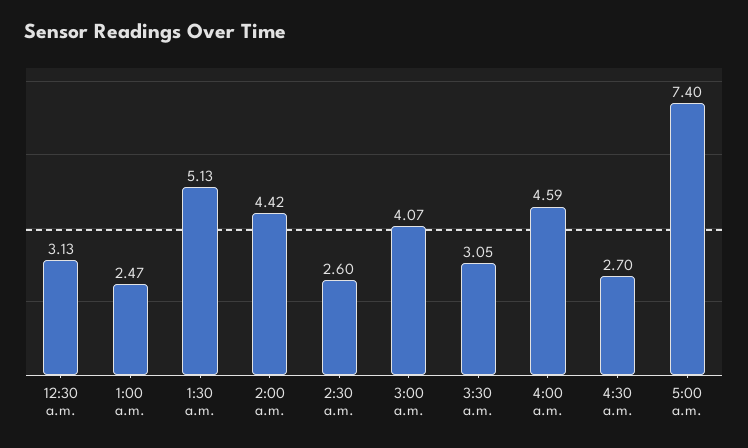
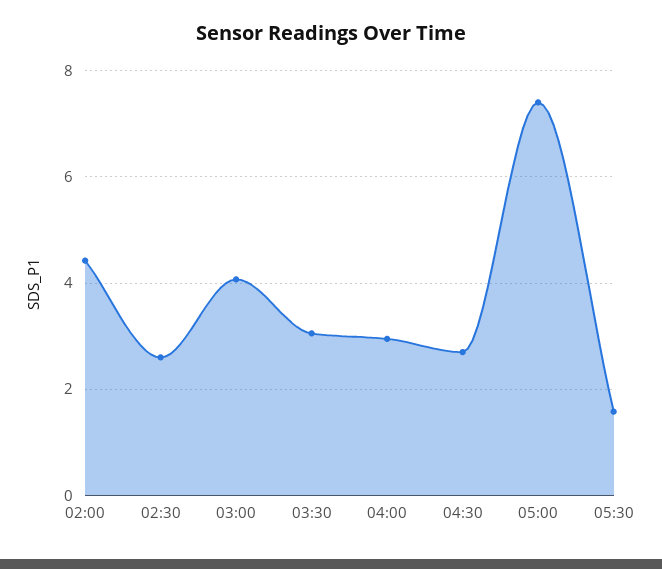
12:30 a.m.: 3.13 -> none
1:00 a.m.: 2.47 -> none
1:30 a.m.: 5.13 -> none
4:00 a.m.: 4.59 -> 3
05:30: none -> 1.6

